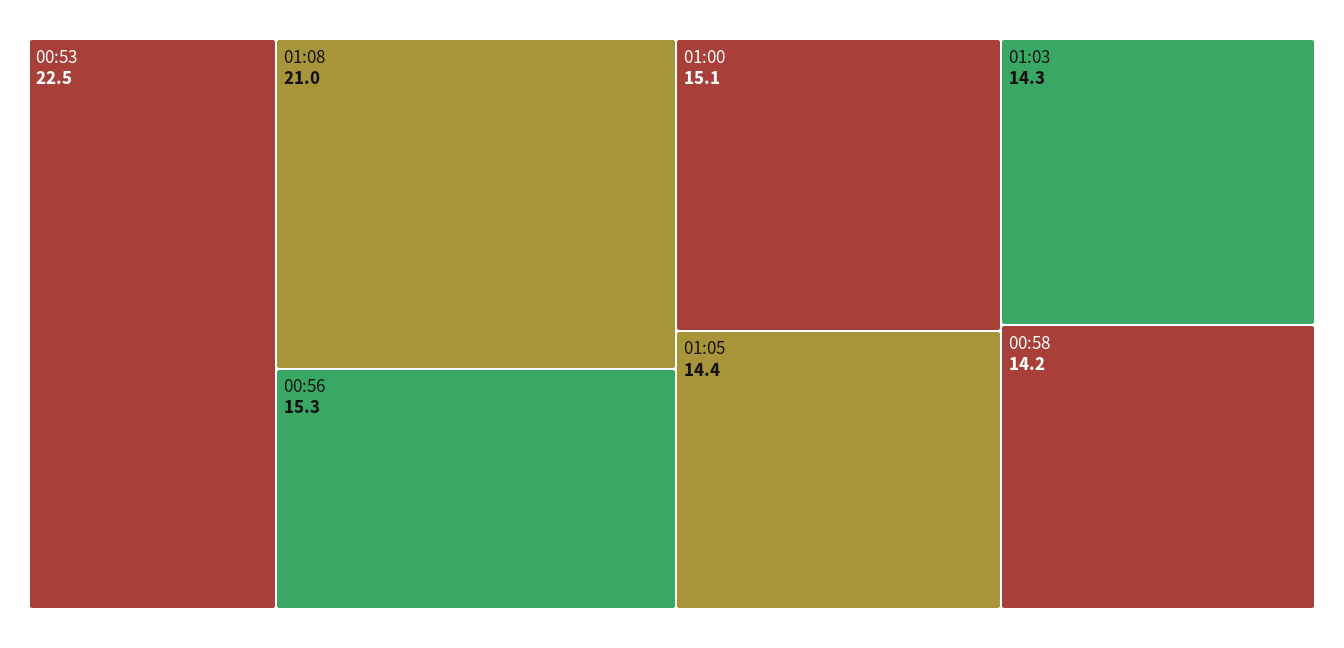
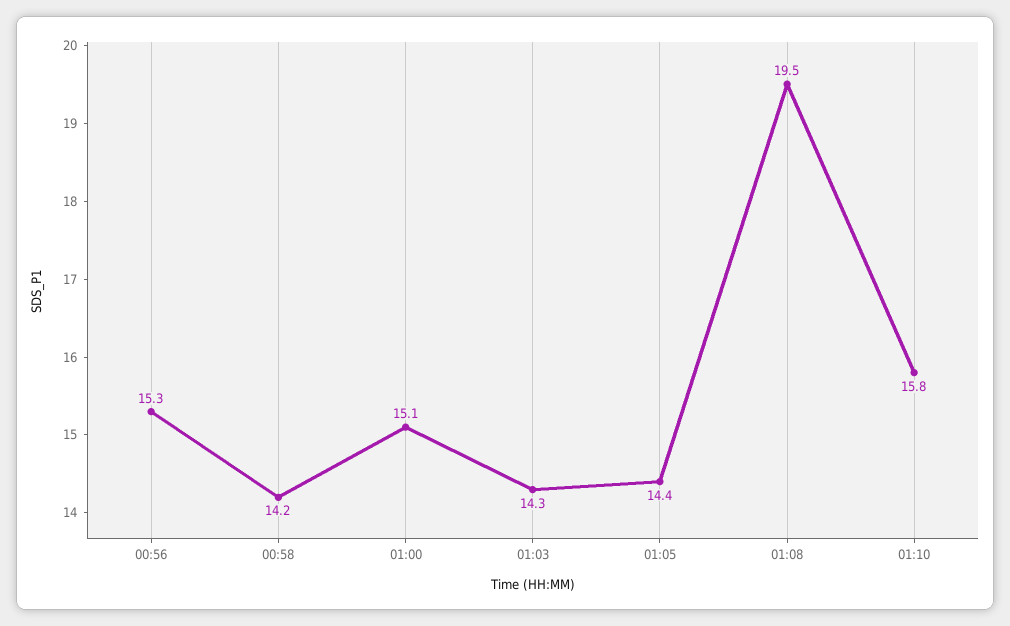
00:53: 22.5 -> none
01:08: 21 -> 19.5
01:10: none -> 15.8

